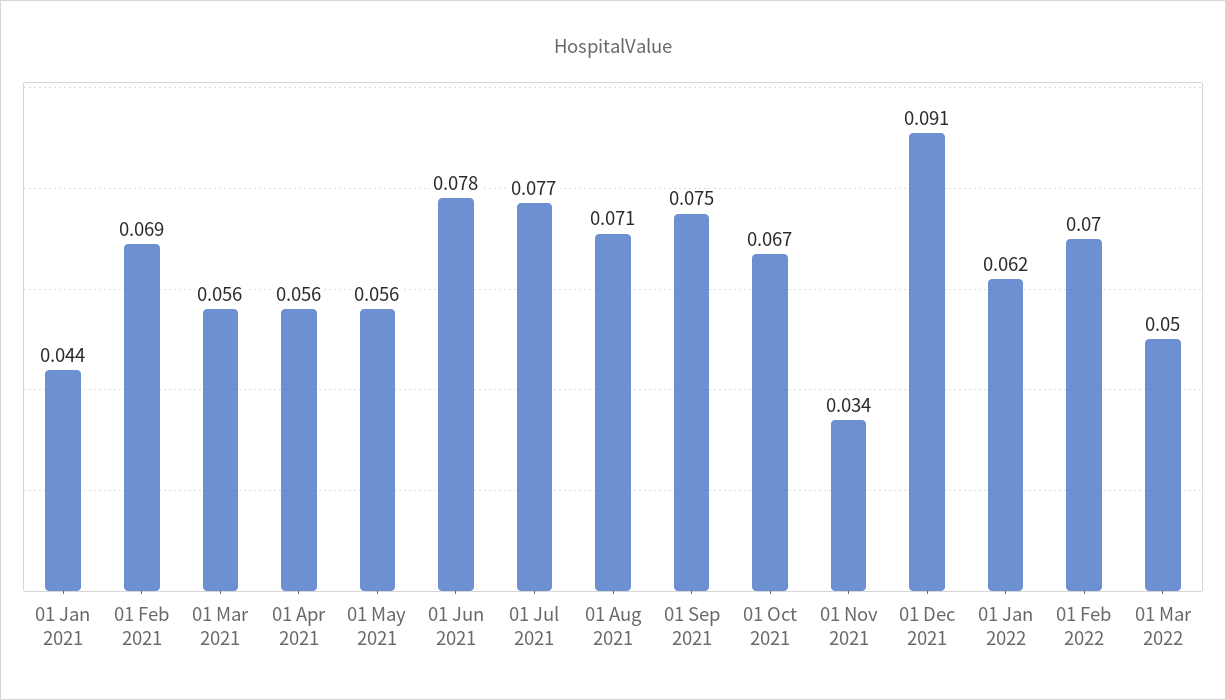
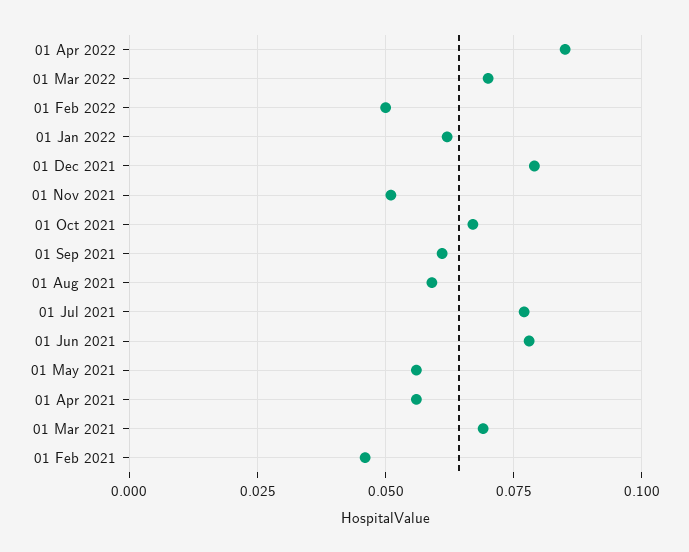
01 Jan 2021: 0.044 -> none
01 Feb 2021: 0.069 -> 0.045
01 Mar 2021: 0.056 -> 0.07
01 Aug 2021: 0.071 -> 0.06
01 Sep 2021: 0.075 -> 0.06
01 Nov 2021: 0.034 -> 0.05
01 Dec 2021: 0.091 -> 0.08
01 Feb 2022: 0.07 -> 0.05
01 Mar 2022: 0.05 -> 0.07
01 Apr 2022: none -> 0.085

